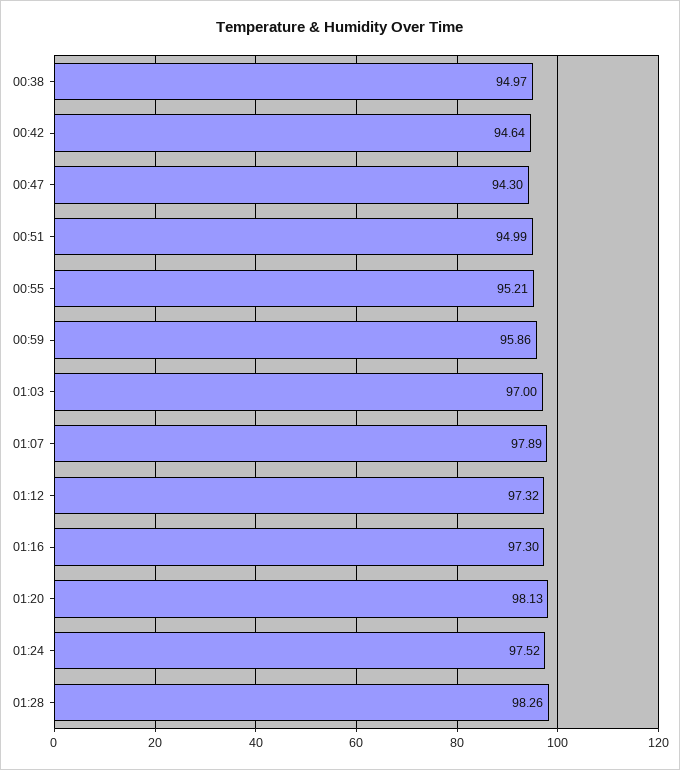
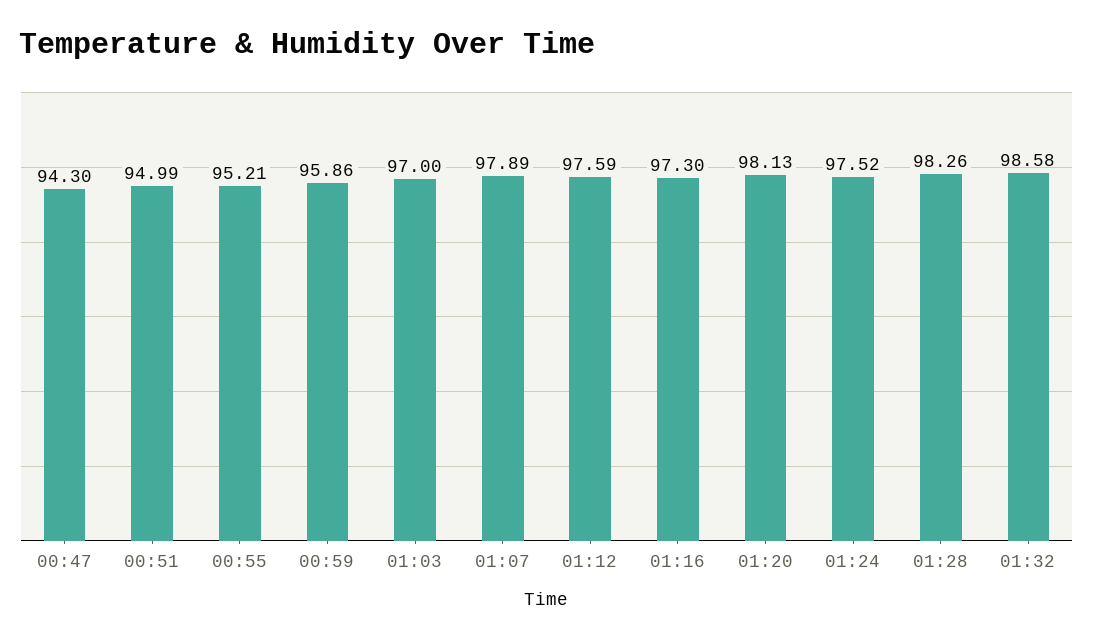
00:38: 94.97 -> none
00:42: 94.64 -> none
01:12: 97.32 -> 97.59
01:32: none -> 98.58

